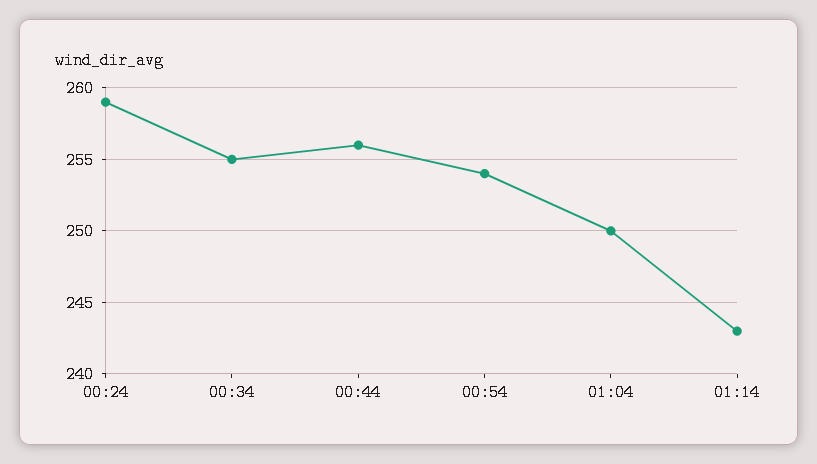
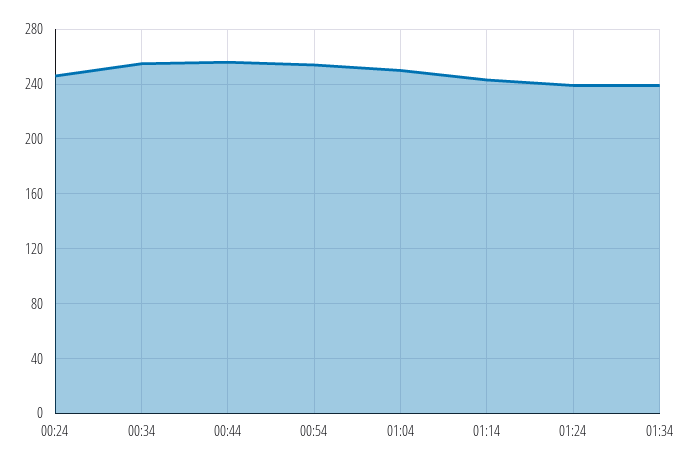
00:24: 259 -> 245
01:24: none -> 240
01:34: none -> 240

